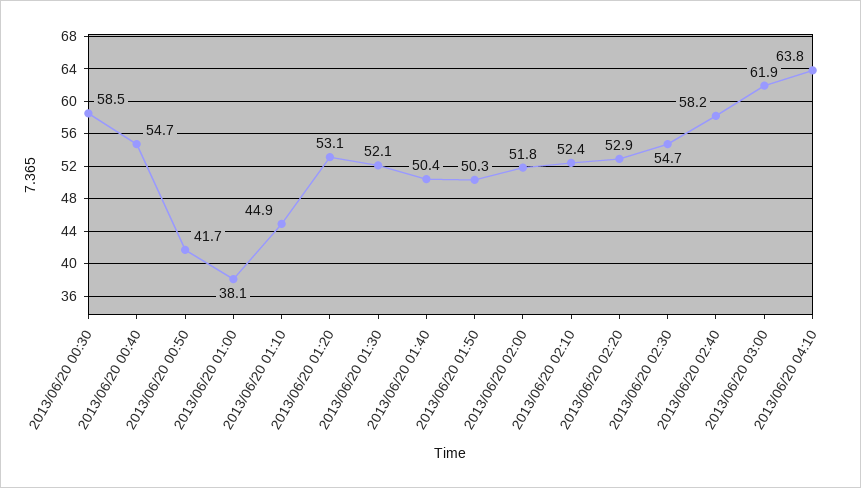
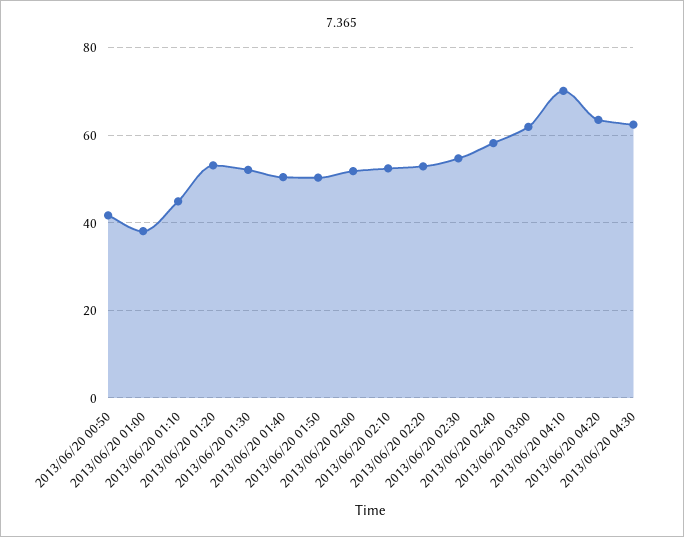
2013/06/20 00:30: 58.5 -> none
2013/06/20 00:40: 54.7 -> none
2013/06/20 04:10: 63.8 -> 70
2013/06/20 04:20: none -> 64
2013/06/20 04:30: none -> 62

